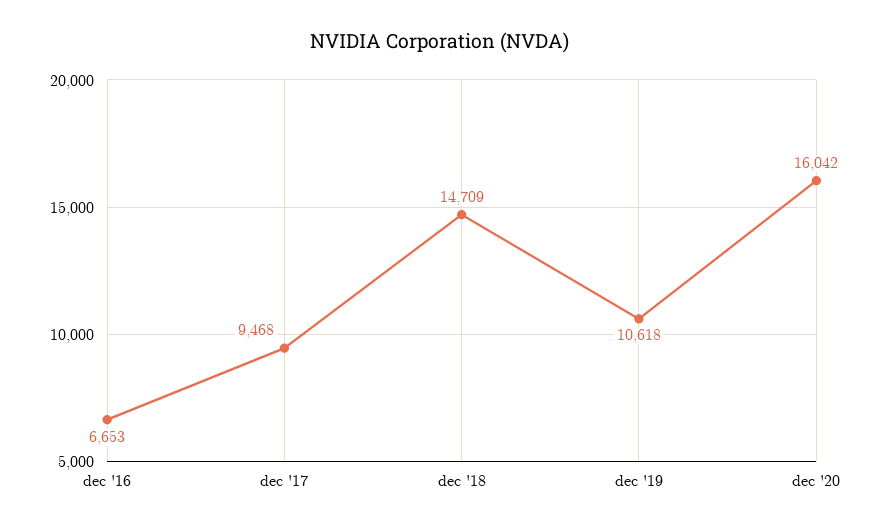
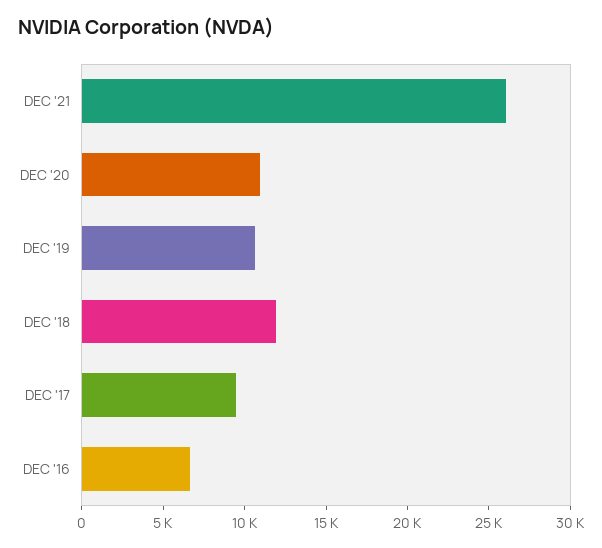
dec '18: 14709 -> 12000
dec '20: 16042 -> 11000
DEC '21: none -> 26000

